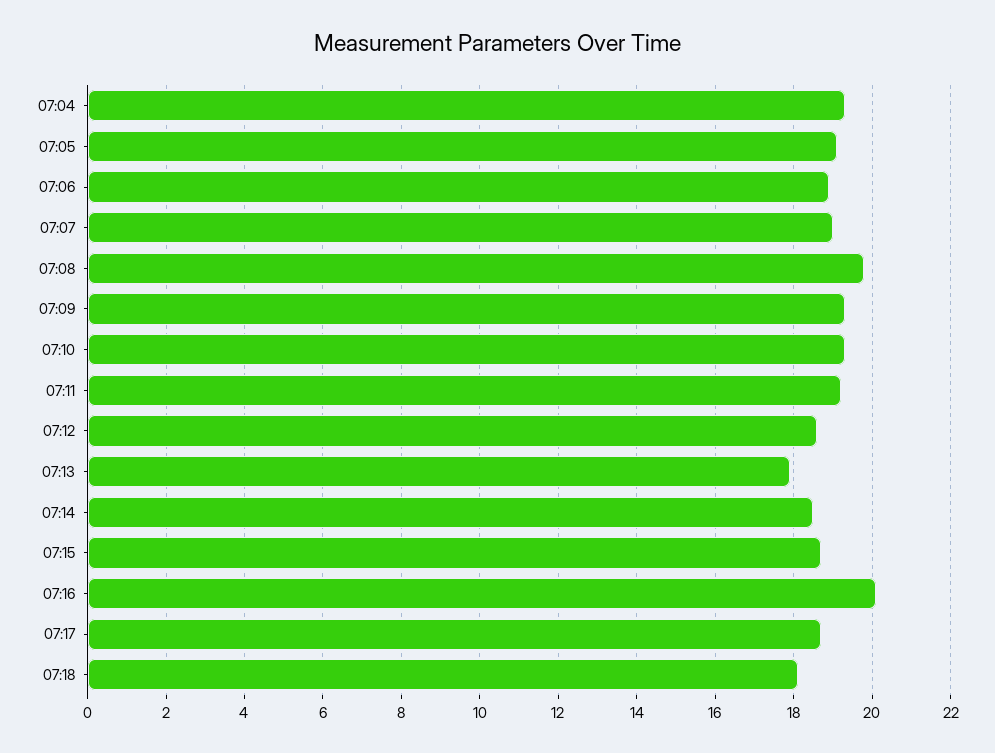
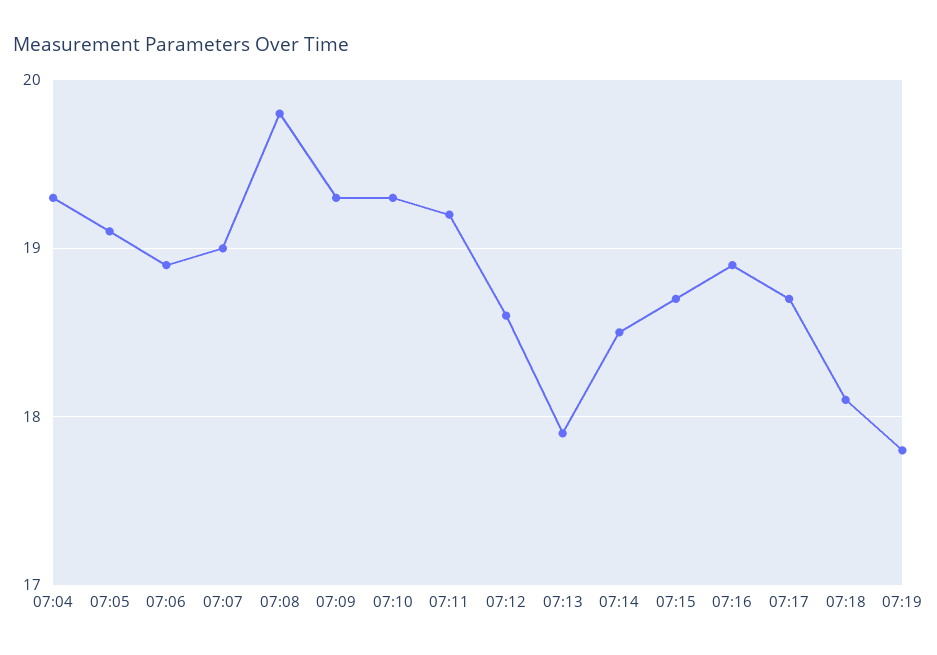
07:16: 20 -> 18.9
07:19: none -> 17.8

